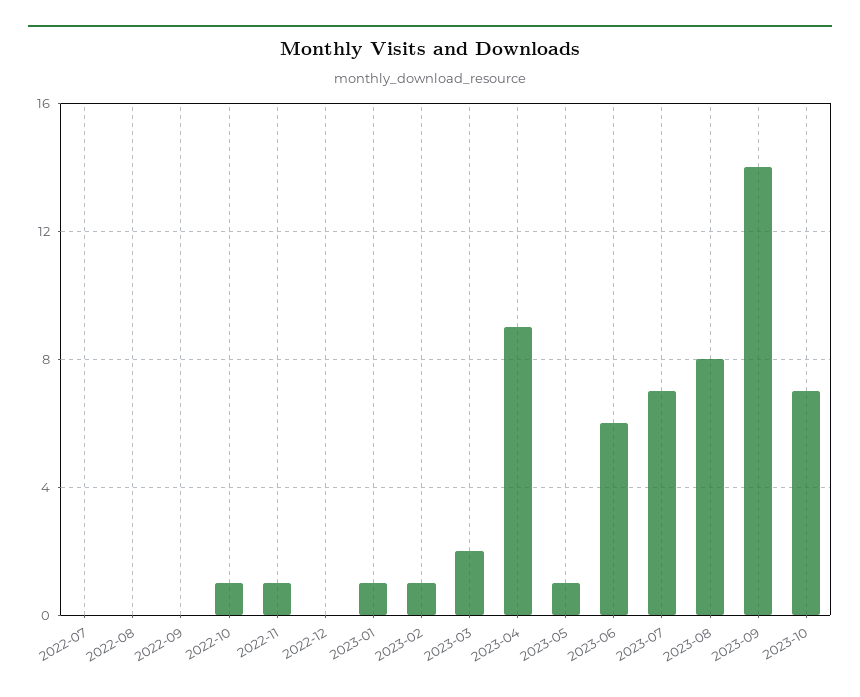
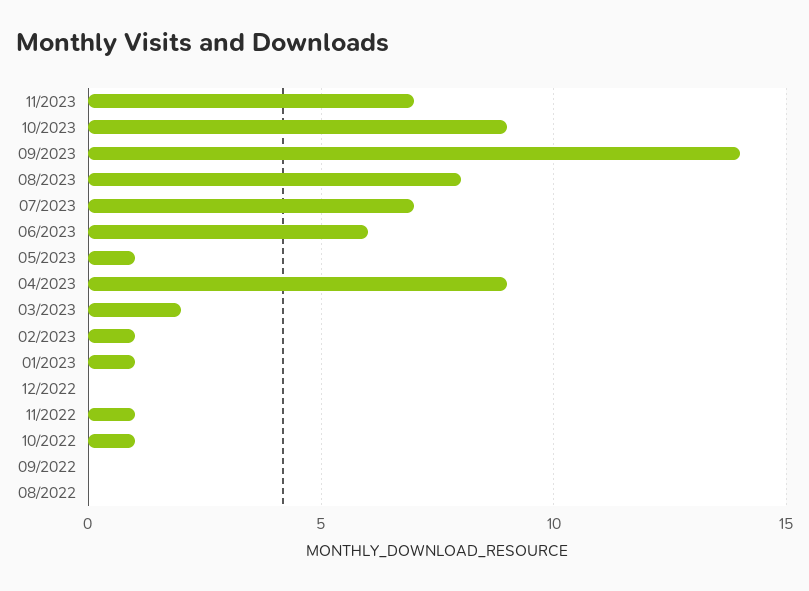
2022-07: 0 -> none
2023-10: 7 -> 9
11/2023: none -> 7

